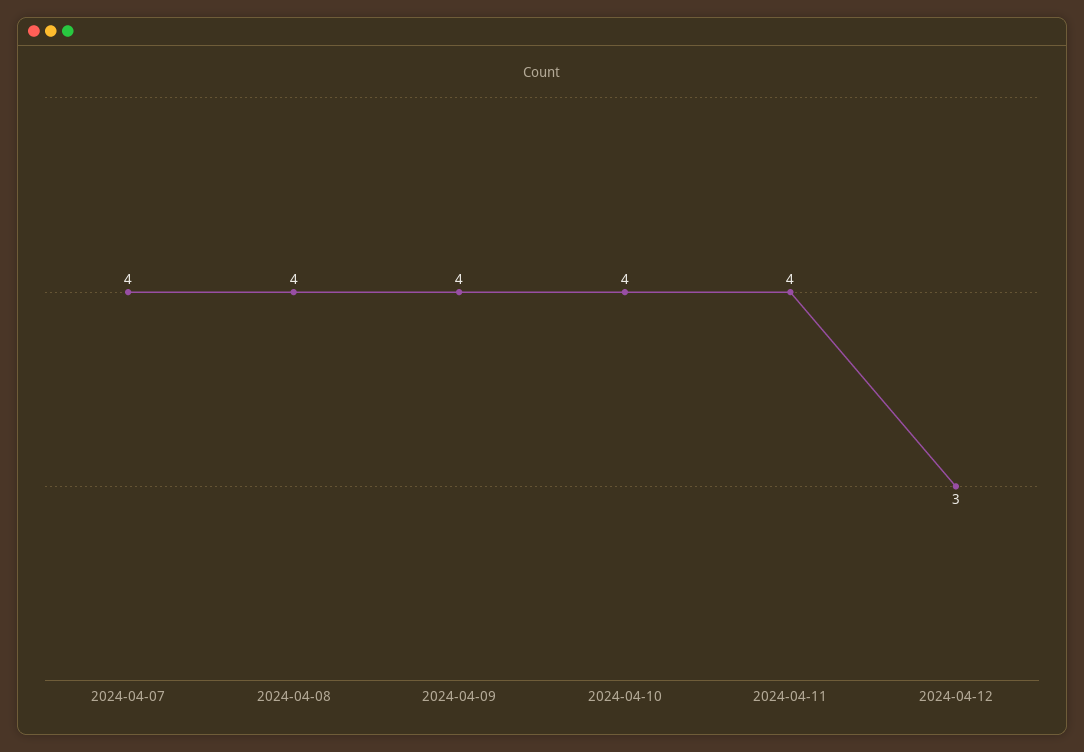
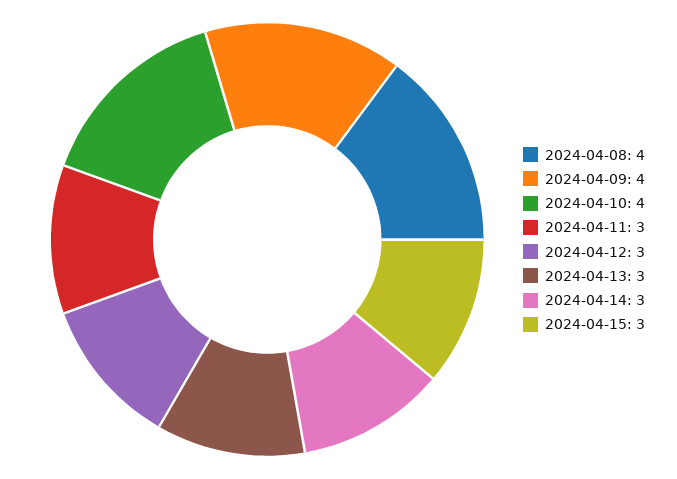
2024-04-07: 4 -> none
2024-04-11: 4 -> 3
2024-04-13: none -> 3
2024-04-14: none -> 3
2024-04-15: none -> 3

